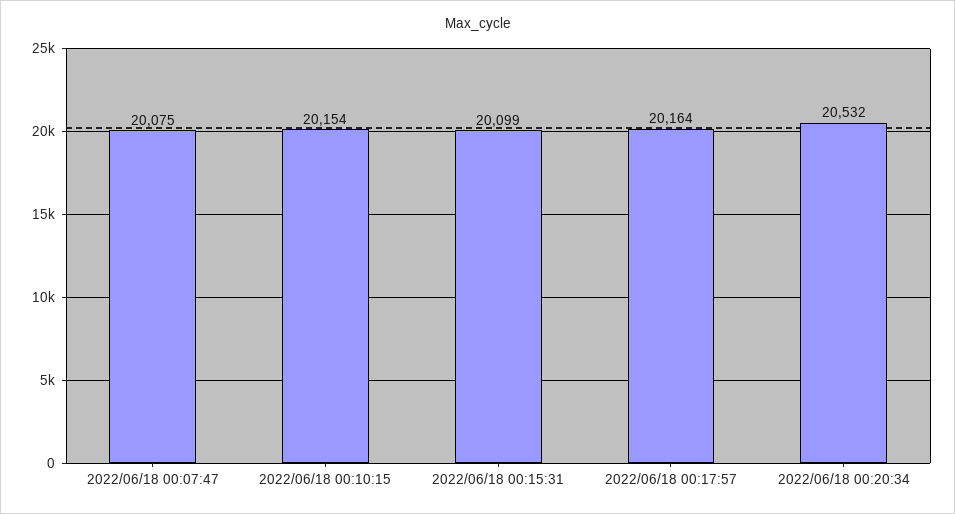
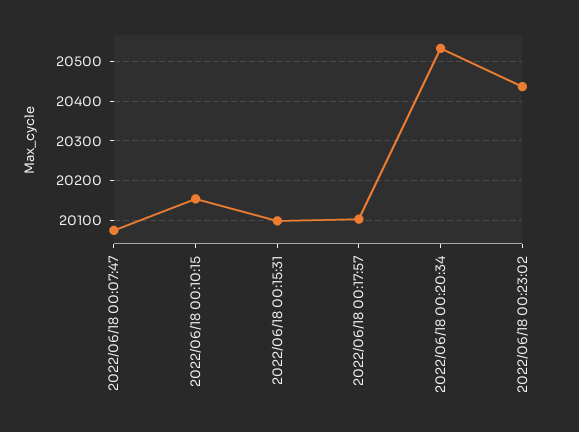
2022/06/18 00:17:57: 20164 -> 20100
2022/06/18 00:23:02: none -> 20440

